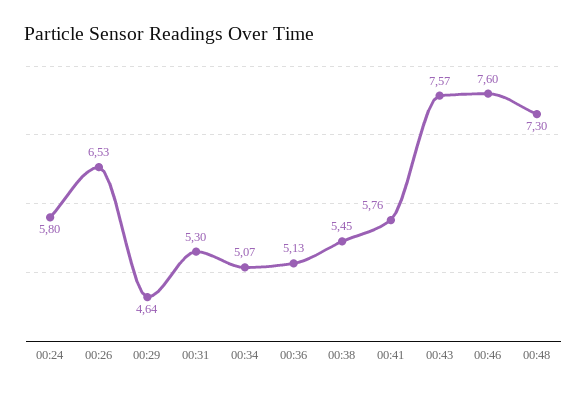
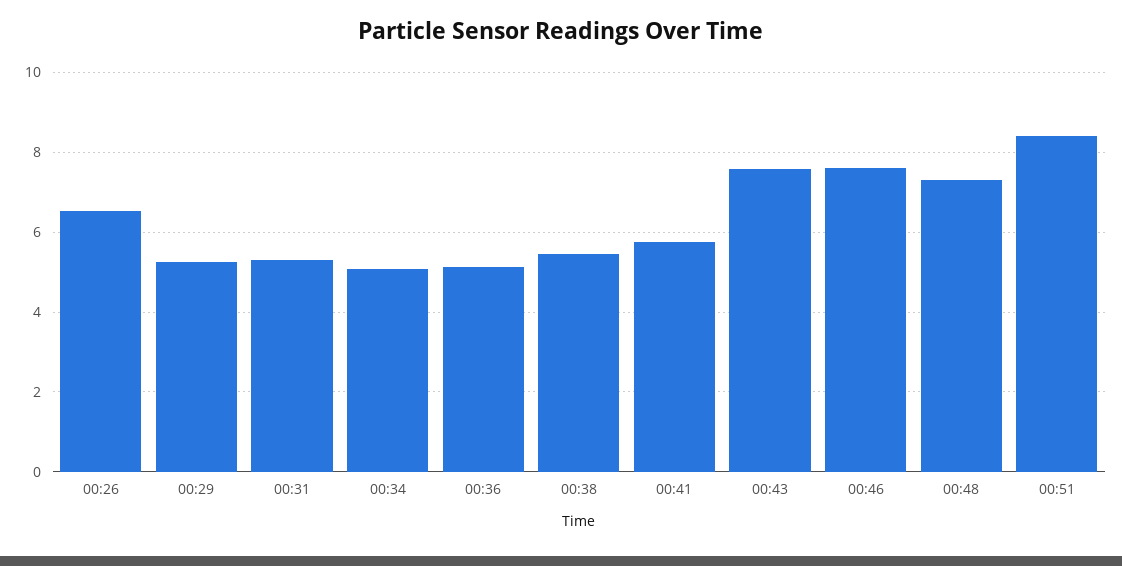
00:24: 5.8 -> none
00:29: 4.64 -> 5.2
00:51: none -> 8.4

